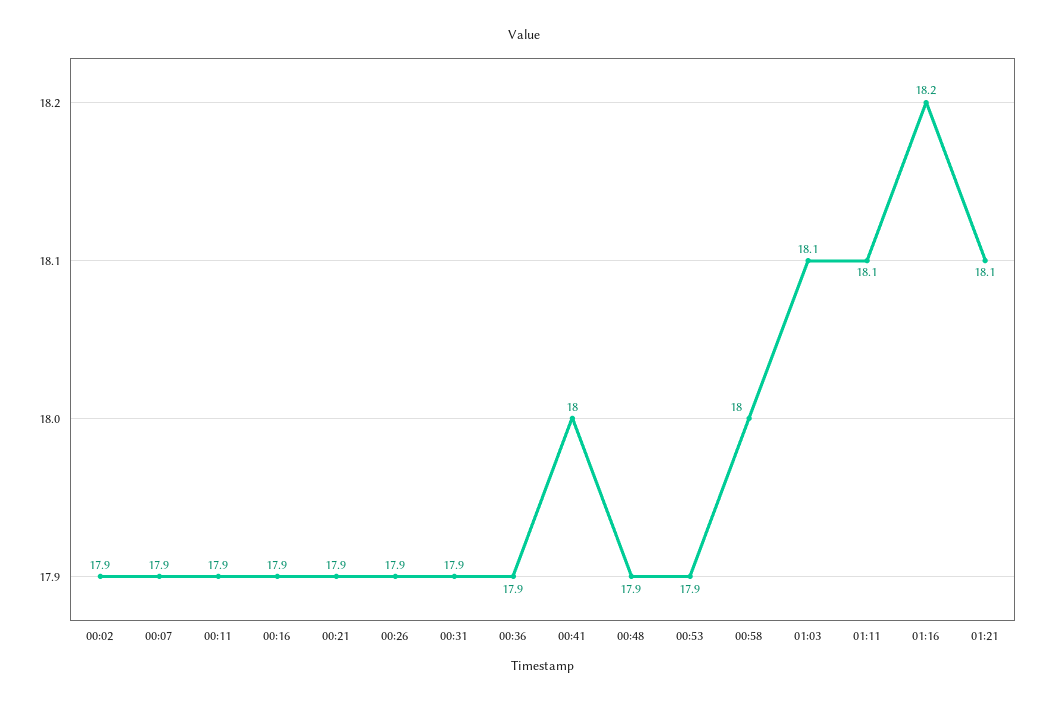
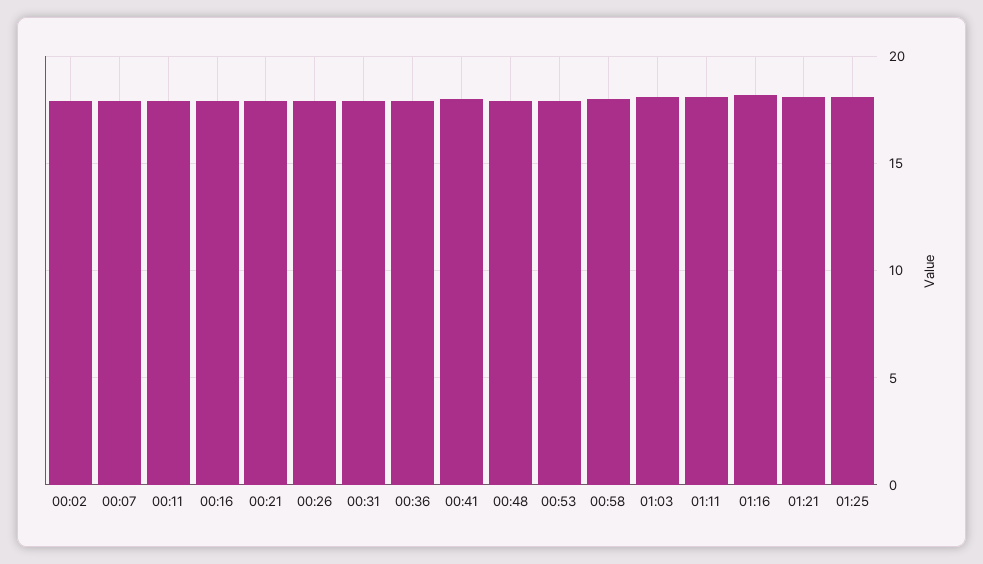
01:25: none -> 18

